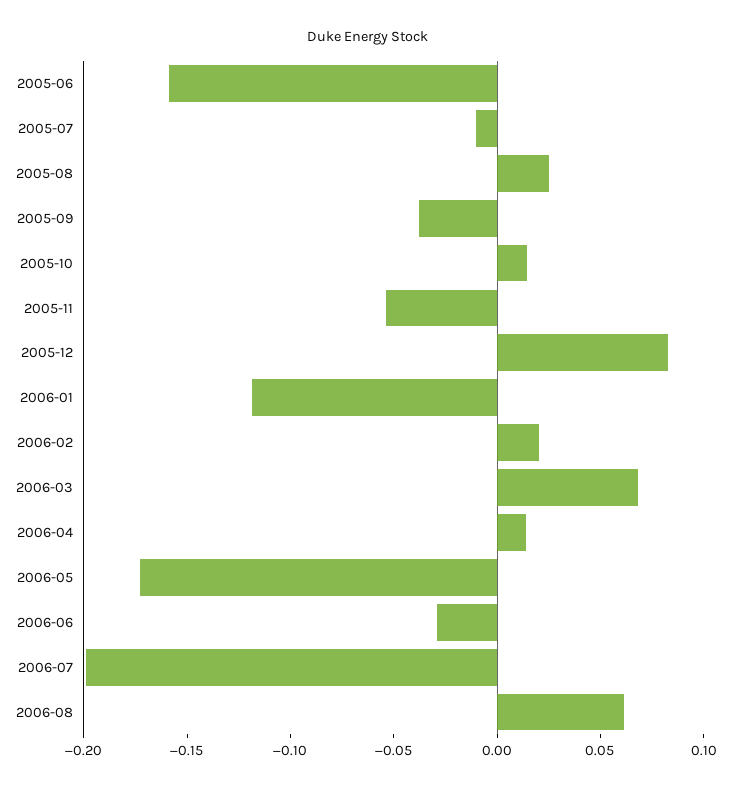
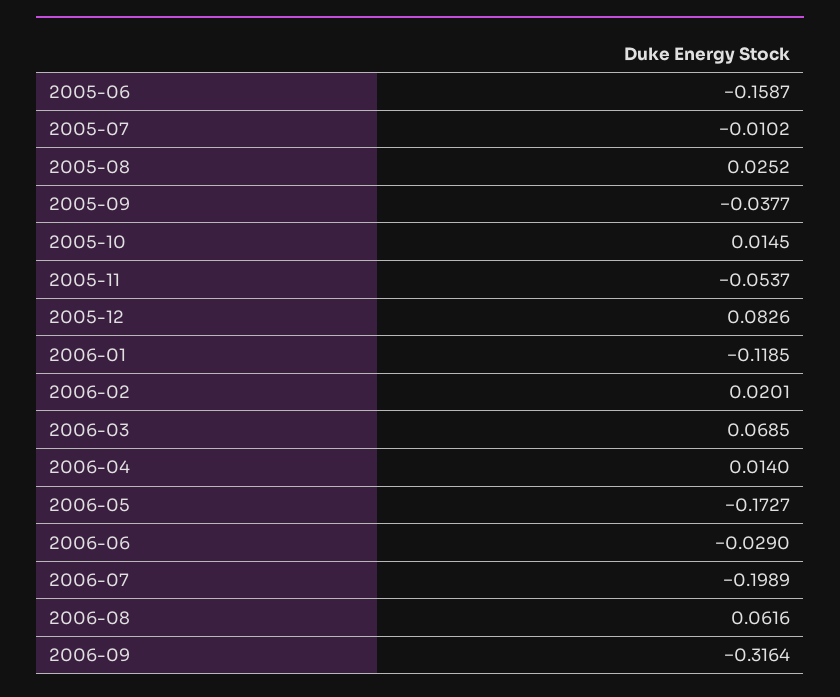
2006-09: none -> -0.3164

